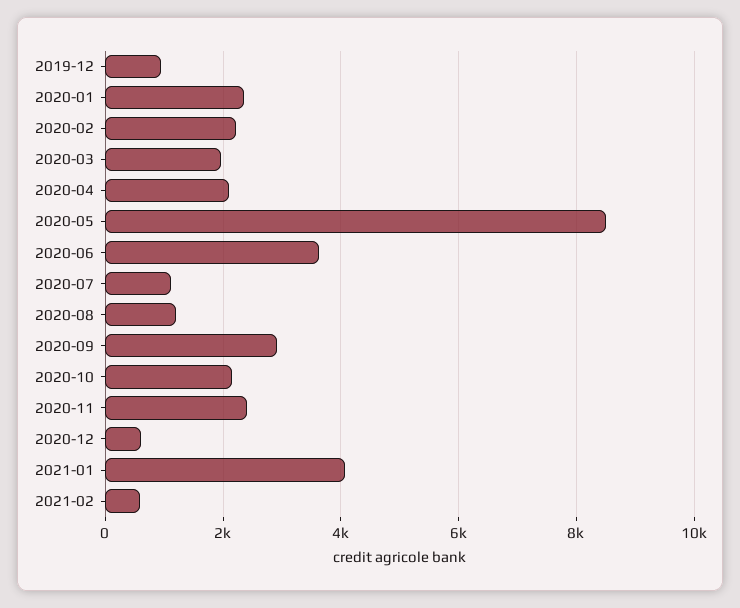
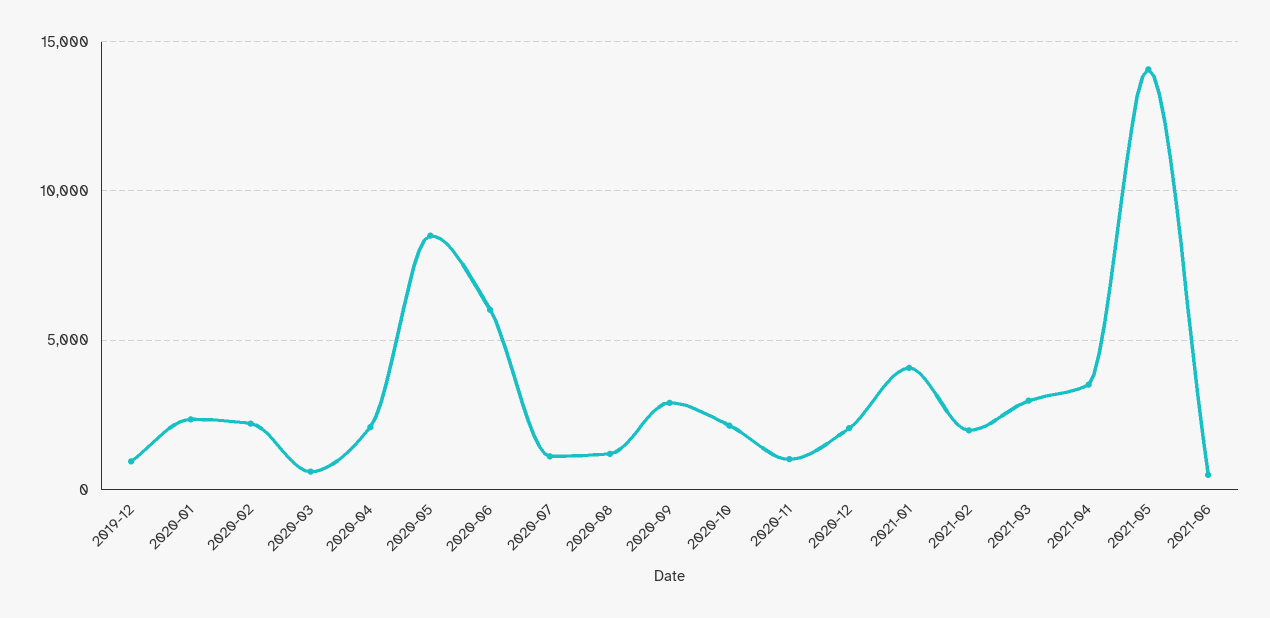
2020-03: 2000 -> 500
2020-06: 3600 -> 6000
2020-11: 2400 -> 1000
2020-12: 600 -> 2000
2021-02: 600 -> 2000
2021-03: none -> 3000
2021-04: none -> 3500
2021-05: none -> 14000
2021-06: none -> 500

